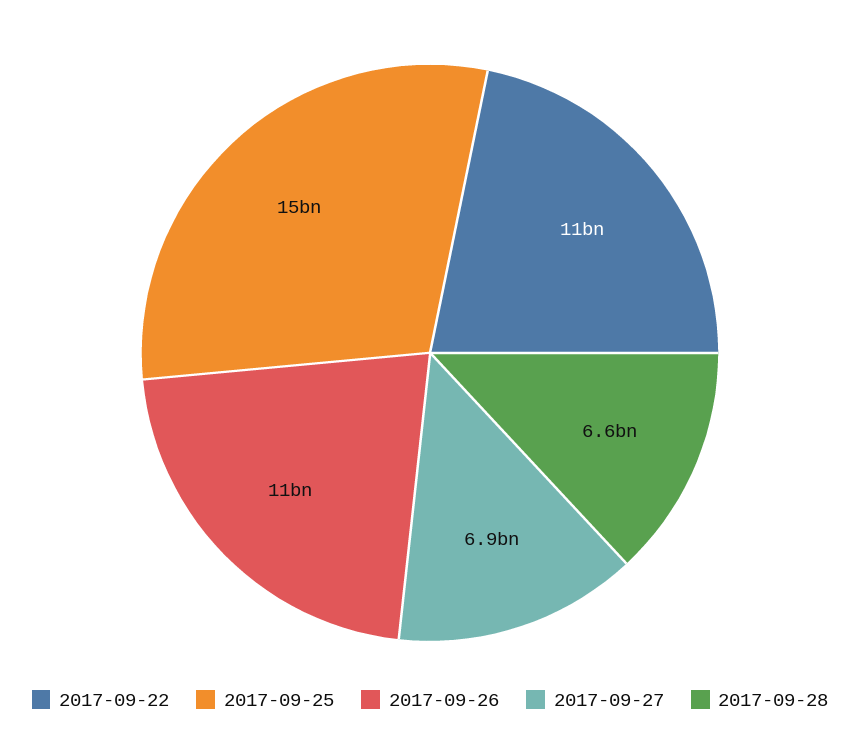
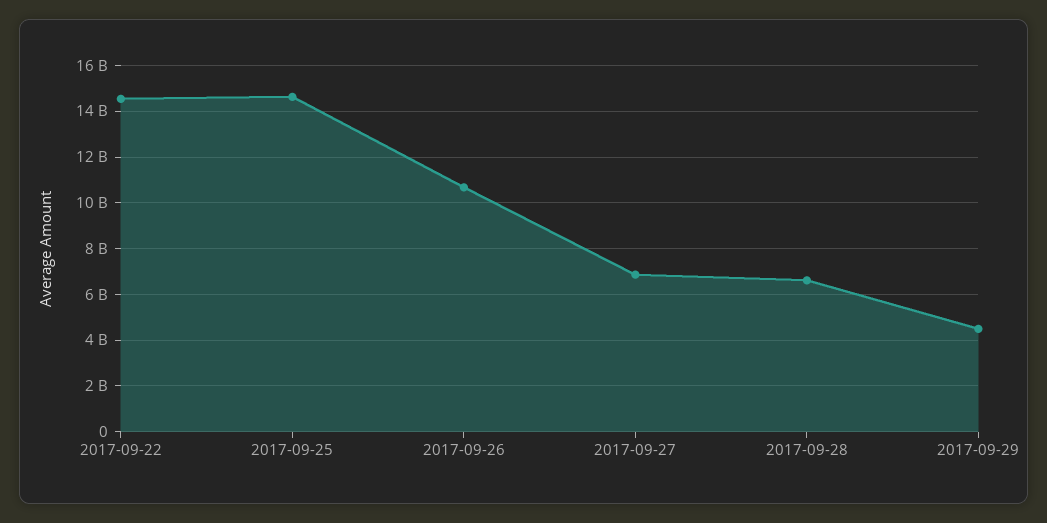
2017-09-22: 11000000000 -> 14500000000
2017-09-29: none -> 4500000000

